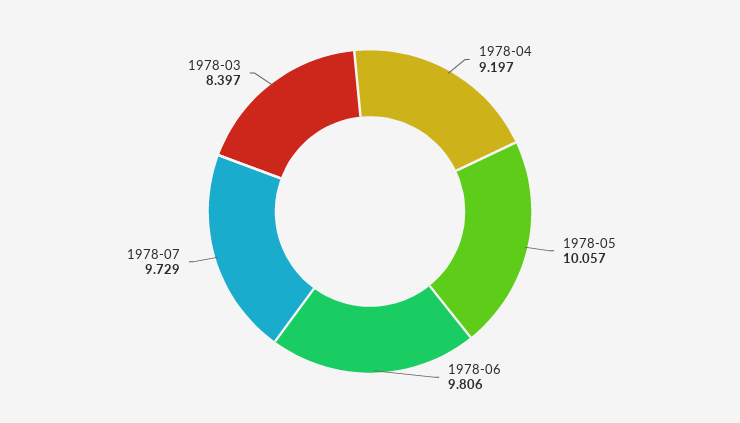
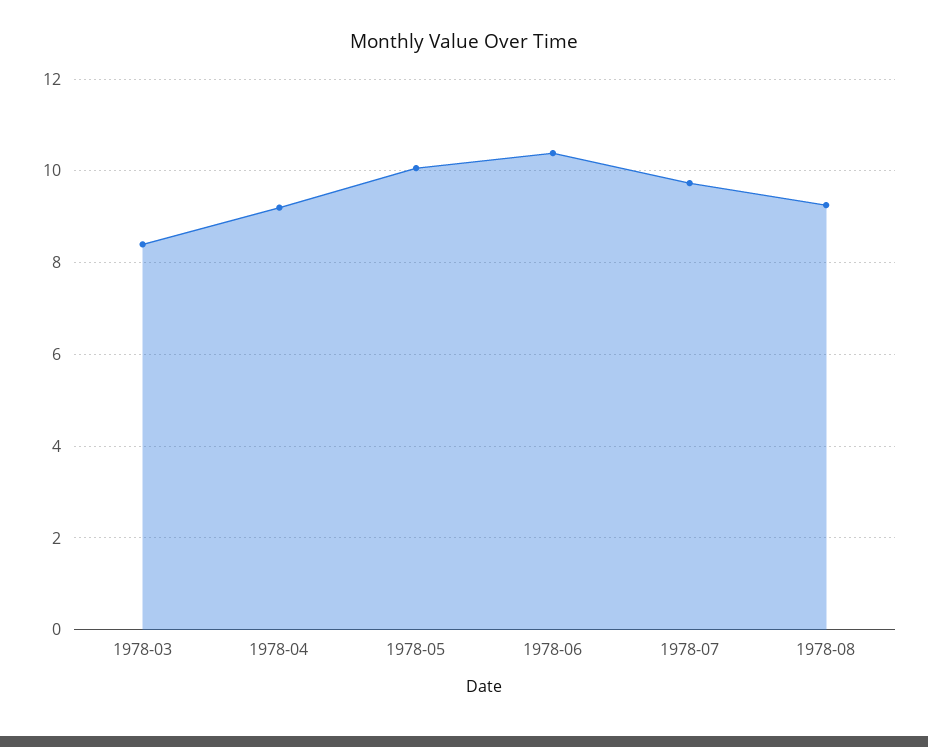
1978-06: 9.806 -> 10.4
1978-08: none -> 9.2

